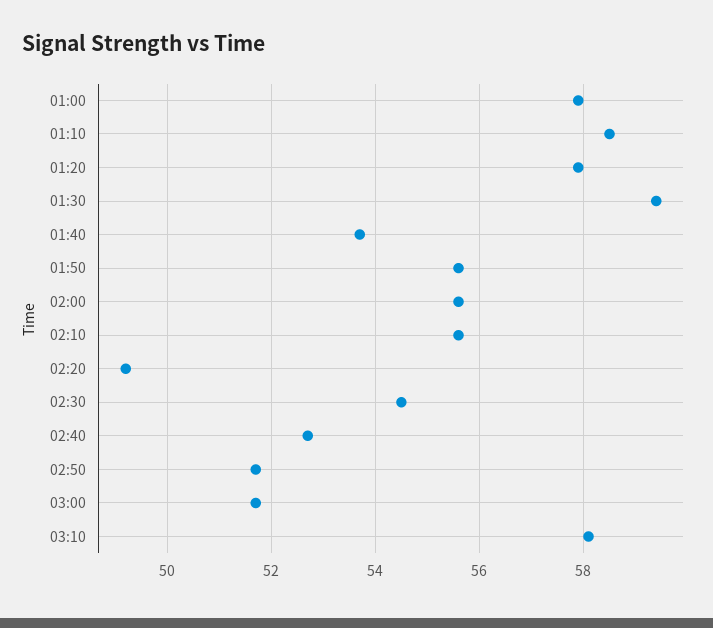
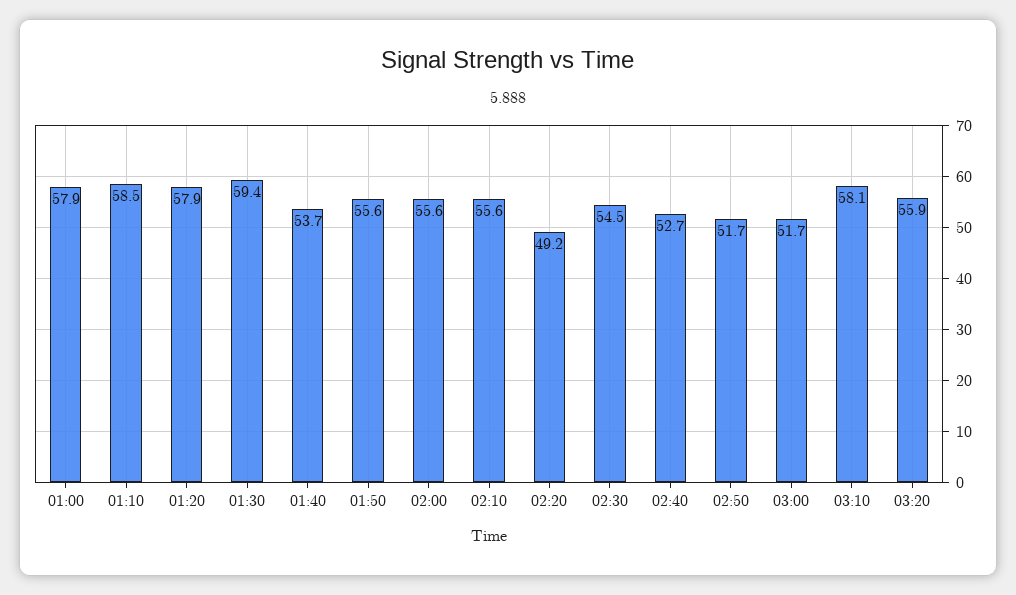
03:20: none -> 55.9

